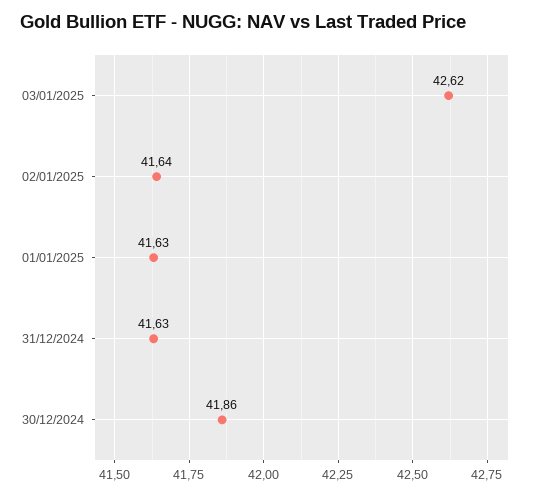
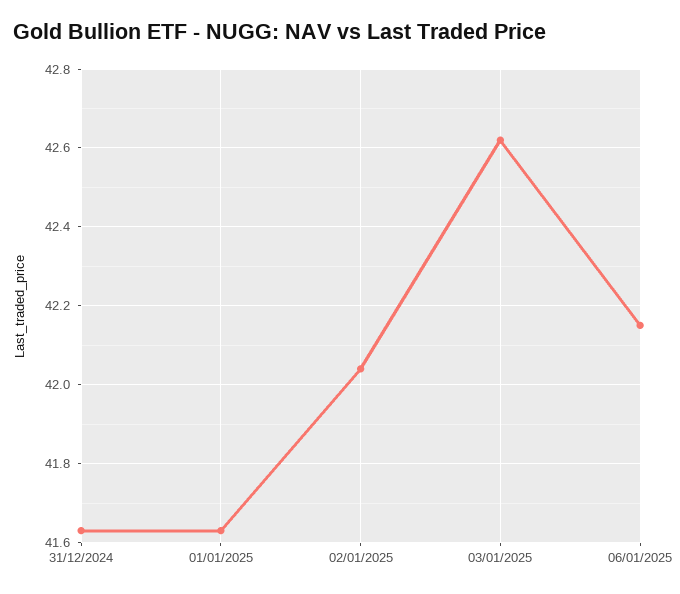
02/01/2025: 41.64 -> 42.05
30/12/2024: 41.86 -> none
06/01/2025: none -> 42.15

